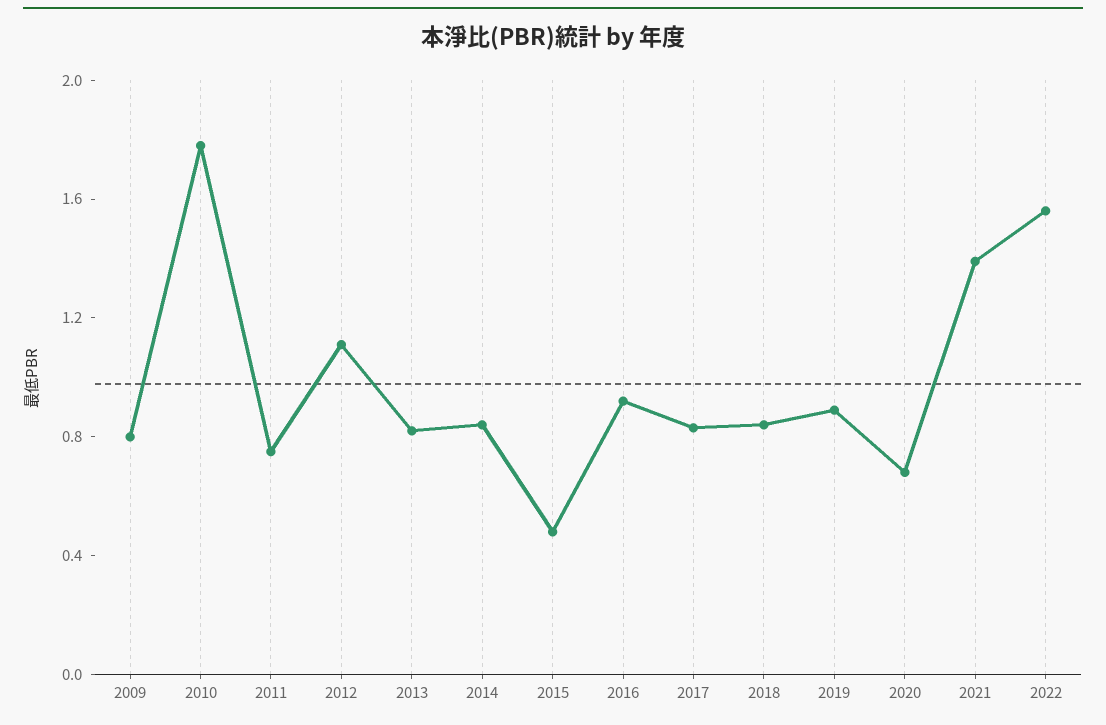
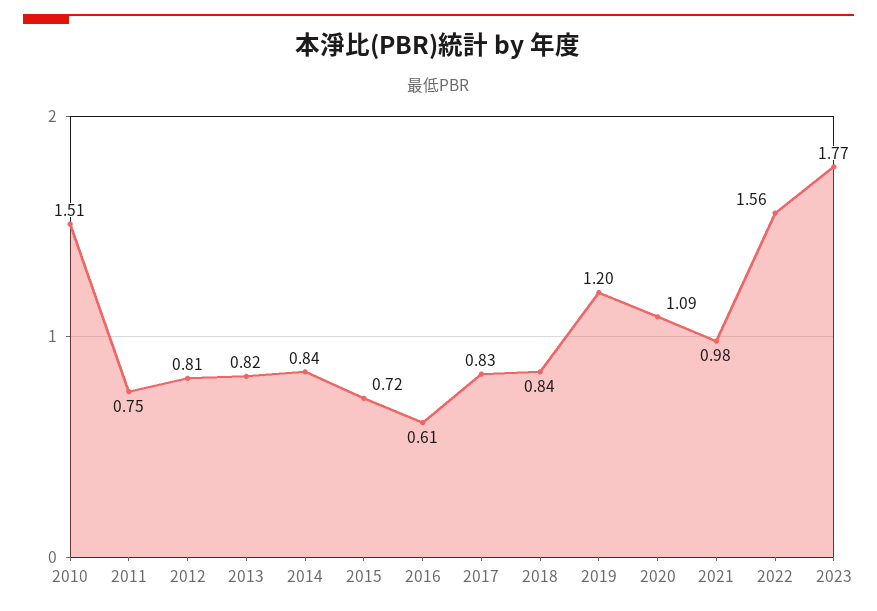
2009: 0.8 -> none
2010: 1.8 -> 1.51
2012: 1.1 -> 0.81
2015: 0.5 -> 0.72
2016: 0.9 -> 0.61
2019: 0.9 -> 1.2
2020: 0.7 -> 1.09
2021: 1.4 -> 0.98
2023: none -> 1.77

